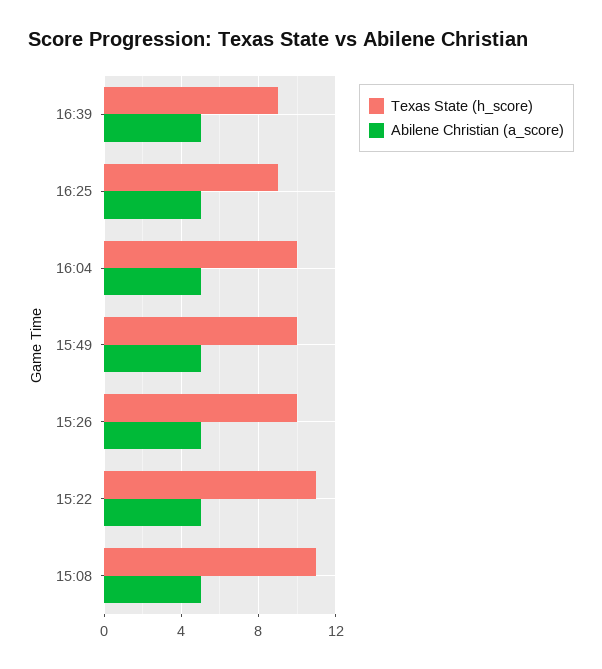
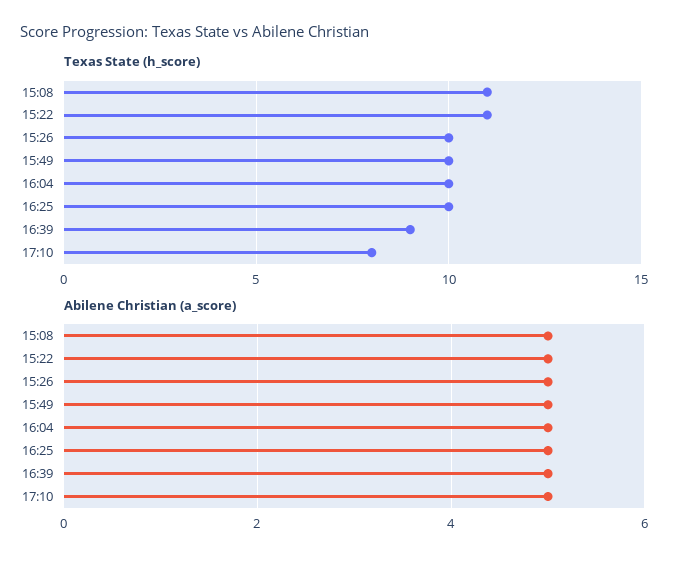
Texas State (h_score), 16:25: 9 -> 10
Texas State (h_score), 17:10: none -> 8
Abilene Christian (a_score), 17:10: none -> 5

